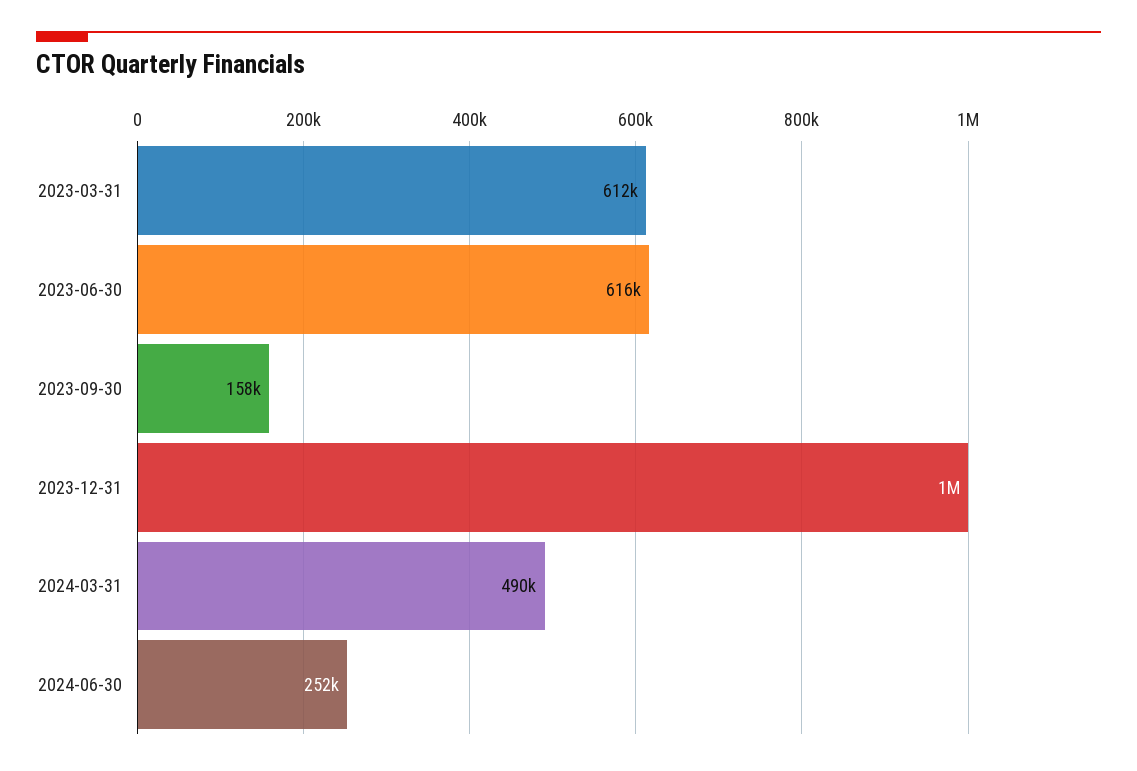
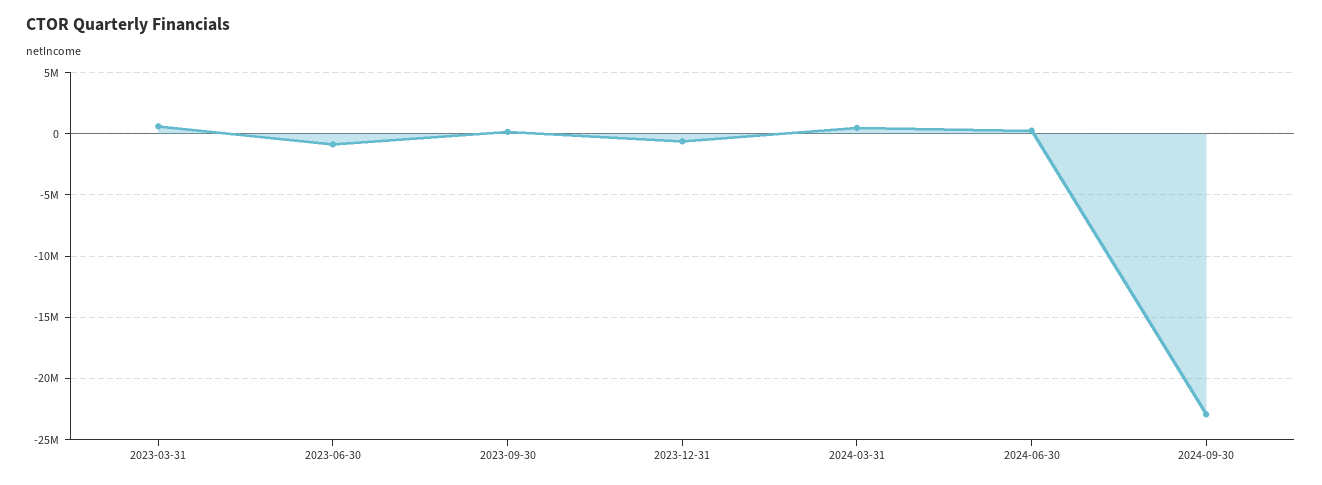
2023-06-30: 616000 -> -1000000
2023-12-31: 1000000 -> -500000
2024-09-30: none -> -23000000

